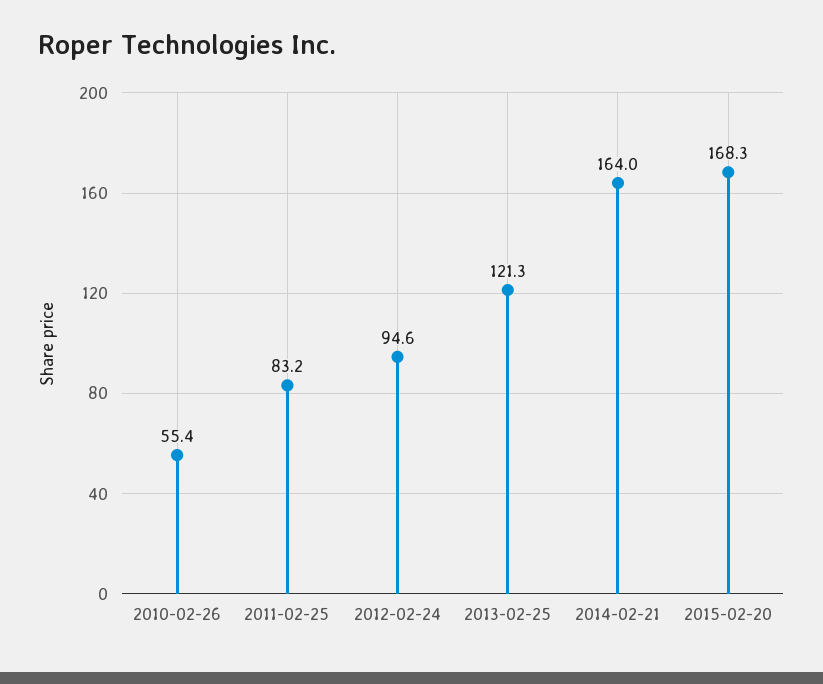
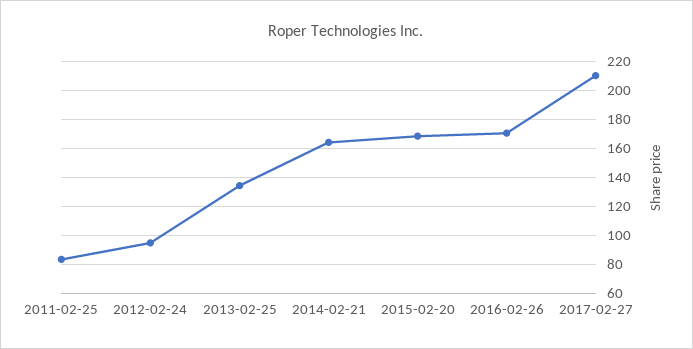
2010-02-26: 55.4 -> none
2013-02-25: 121.3 -> 135
2016-02-26: none -> 170
2017-02-27: none -> 210

